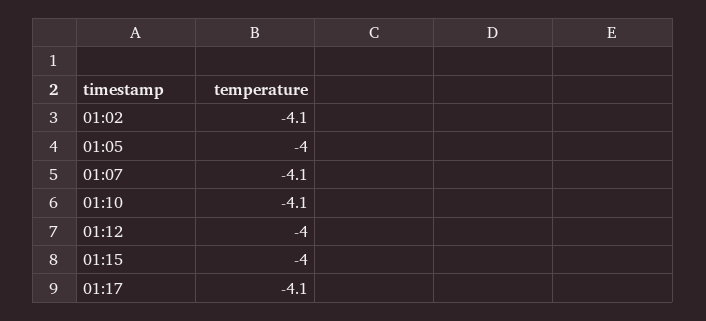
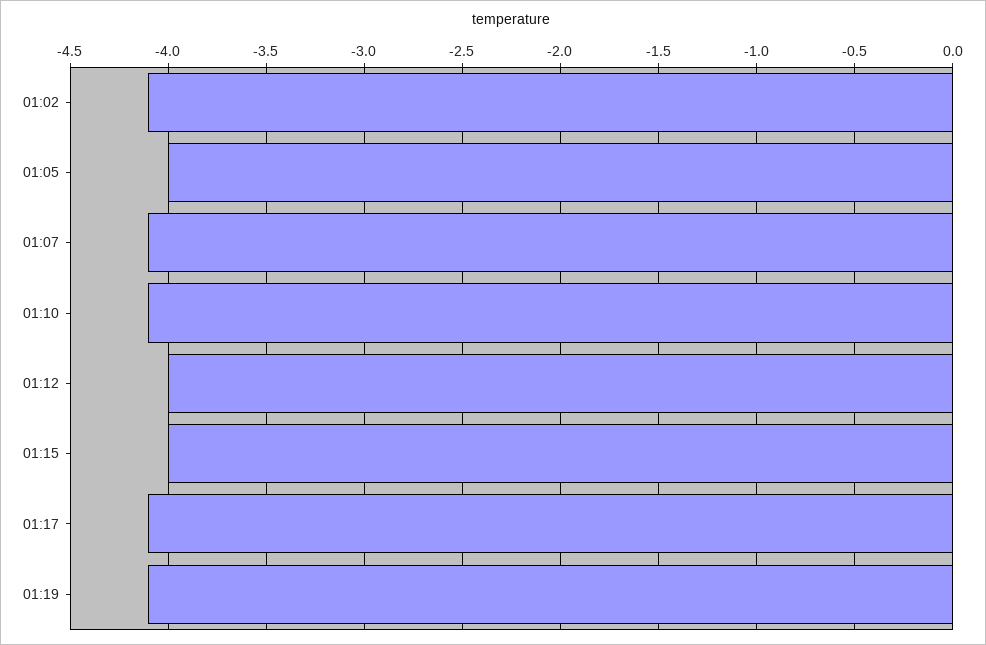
01:19: none -> -4.1

